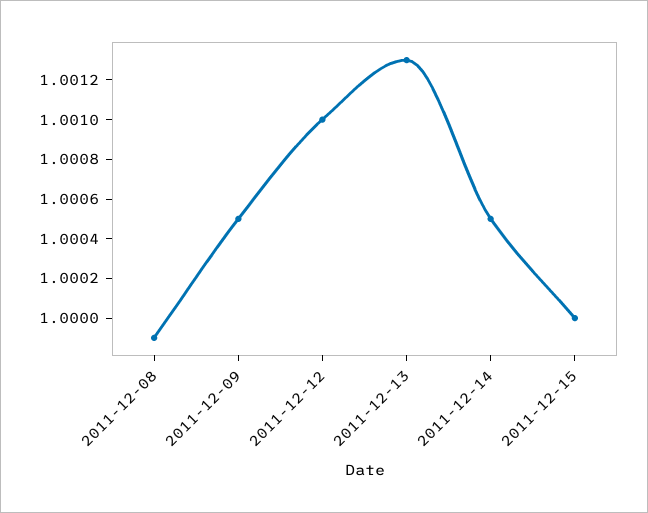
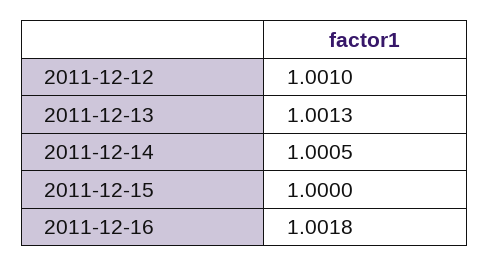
2011-12-08: 0.9999 -> none
2011-12-09: 1.0005 -> none
2011-12-16: none -> 1.0018

